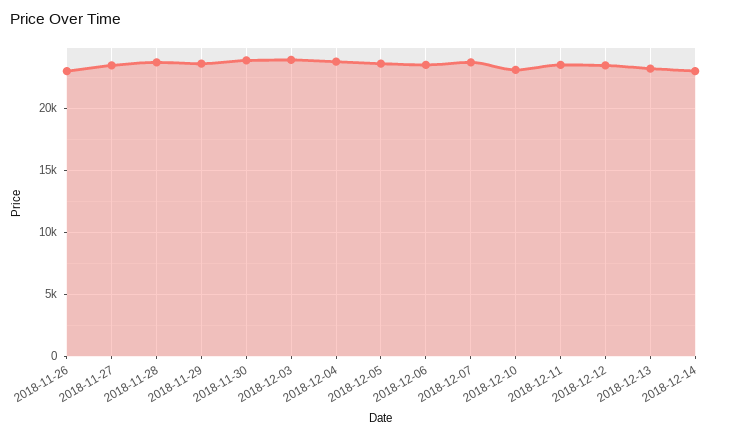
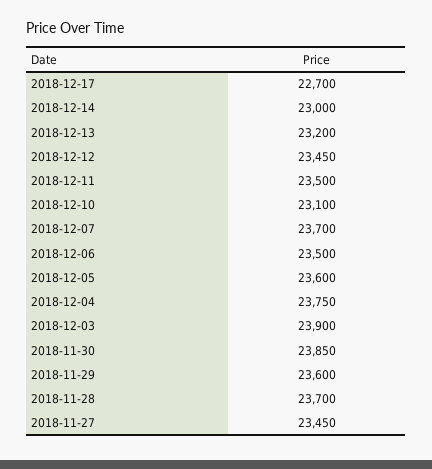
2018-11-26: 23000 -> none
2018-12-17: none -> 22700

